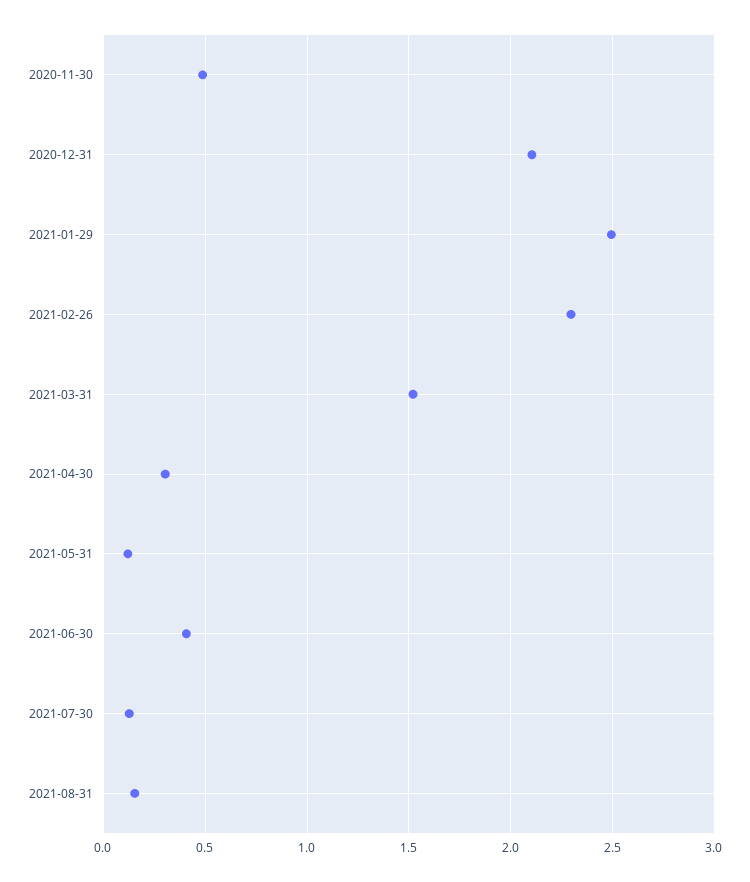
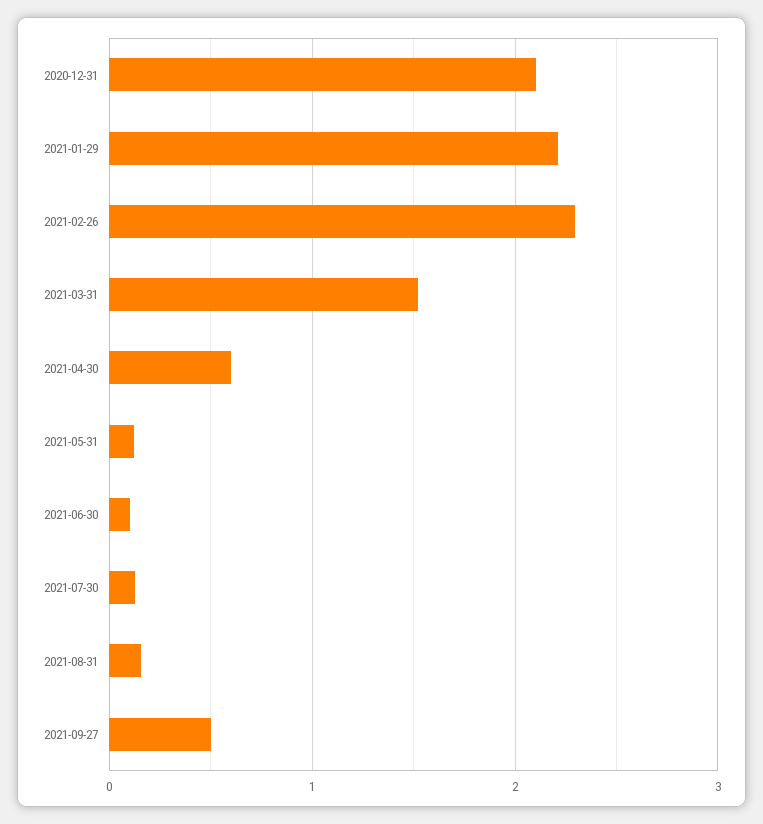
2020-11-30: 0.5 -> none
2021-01-29: 2.5 -> 2.2
2021-04-30: 0.3 -> 0.6
2021-06-30: 0.4 -> 0.1
2021-09-27: none -> 0.5

